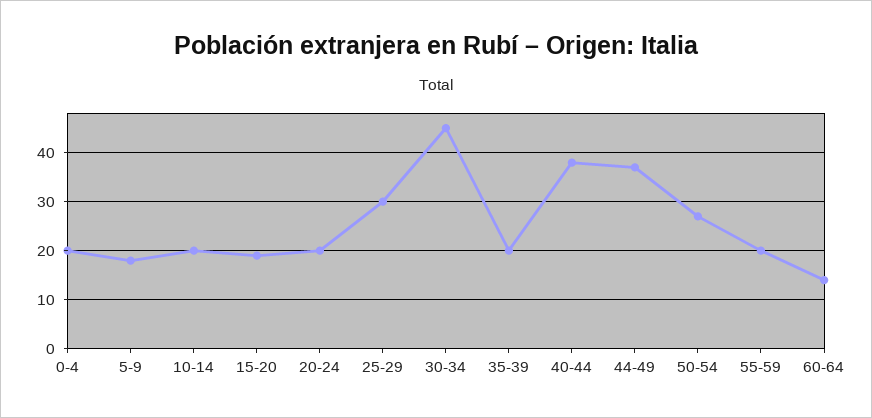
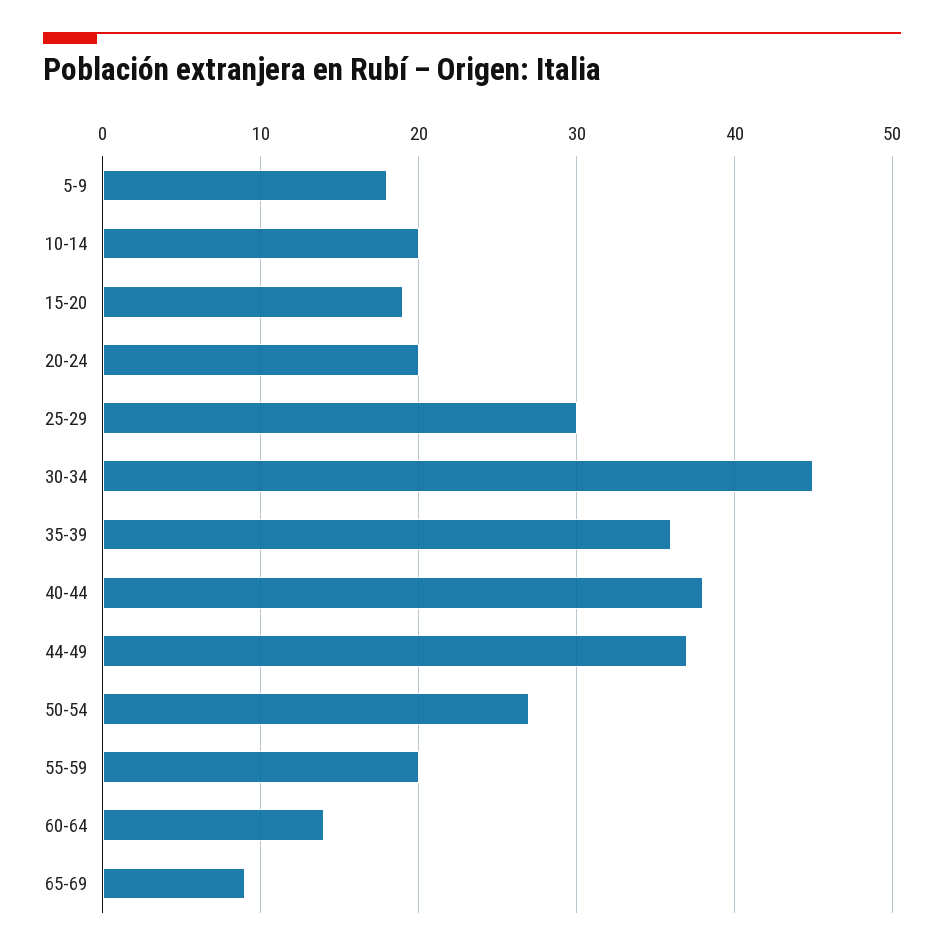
0-4: 20 -> none
35-39: 20 -> 36
65-69: none -> 9

